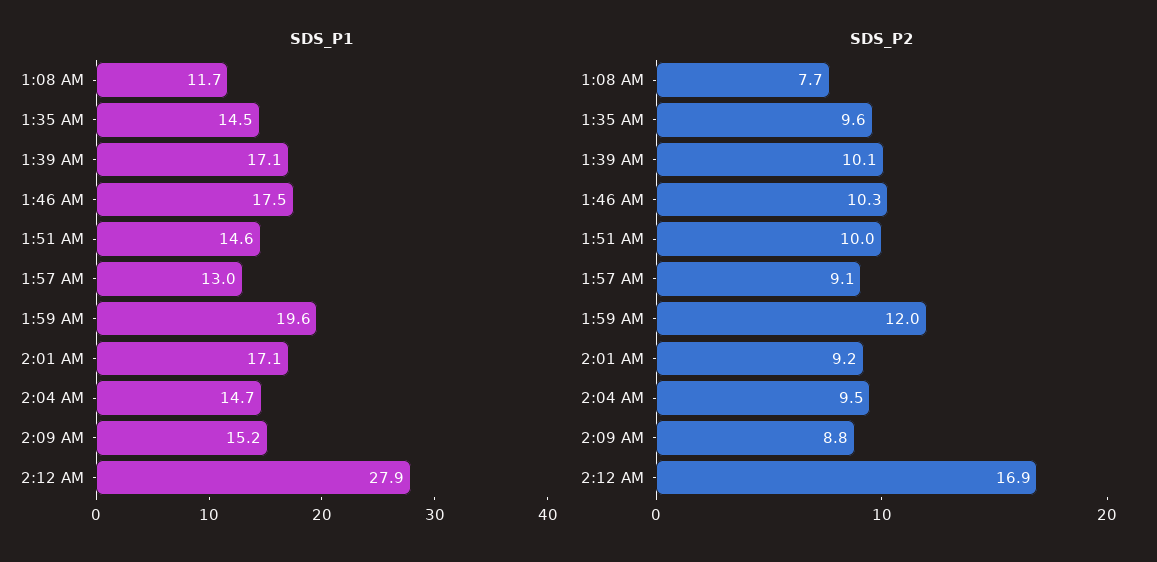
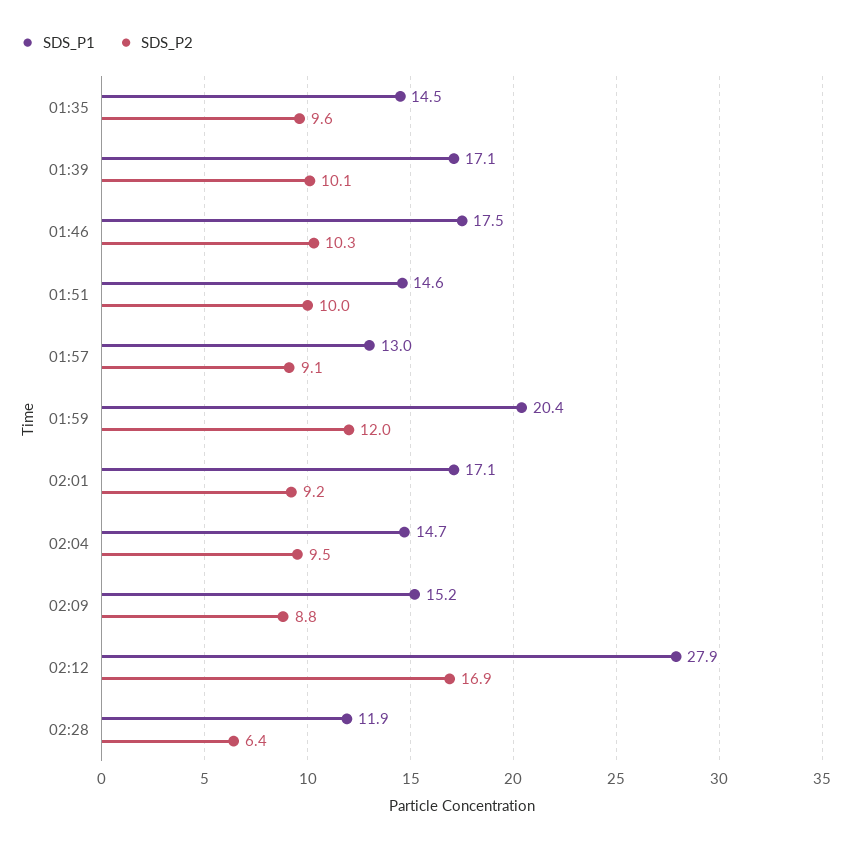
SDS_P1, 1:08 AM: 11.7 -> none
SDS_P1, 1:59 AM: 19.6 -> 20.4
SDS_P2, 1:08 AM: 7.7 -> none
SDS_P1, 02:28: none -> 11.9
SDS_P2, 02:28: none -> 6.4

